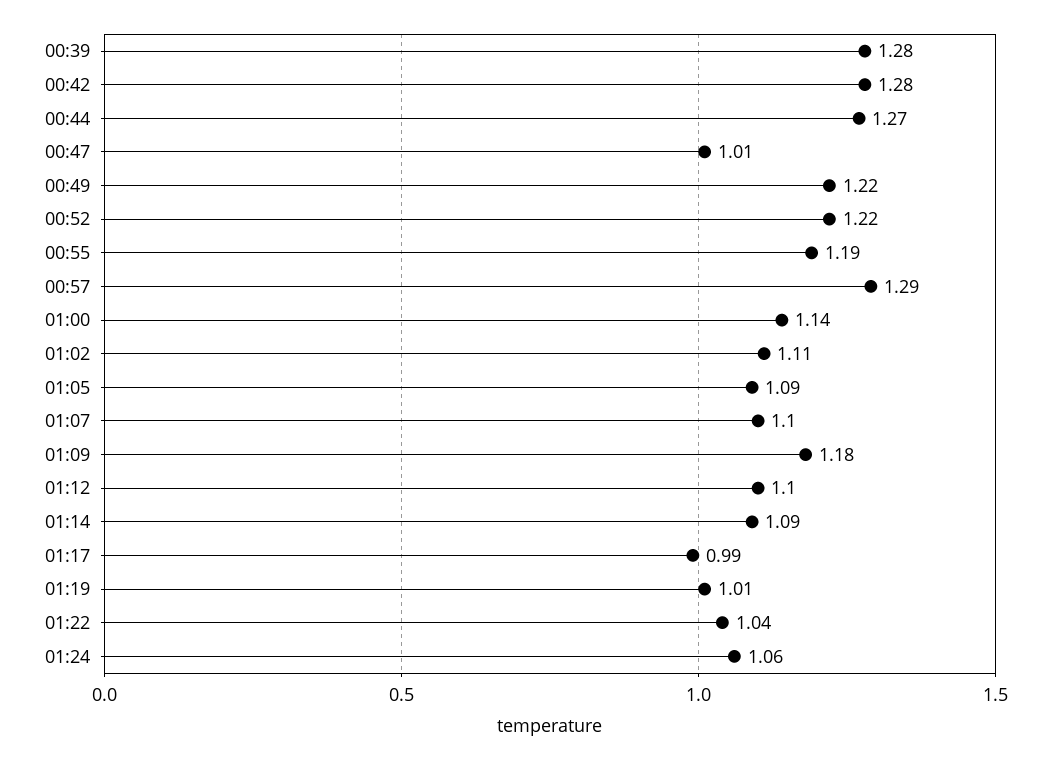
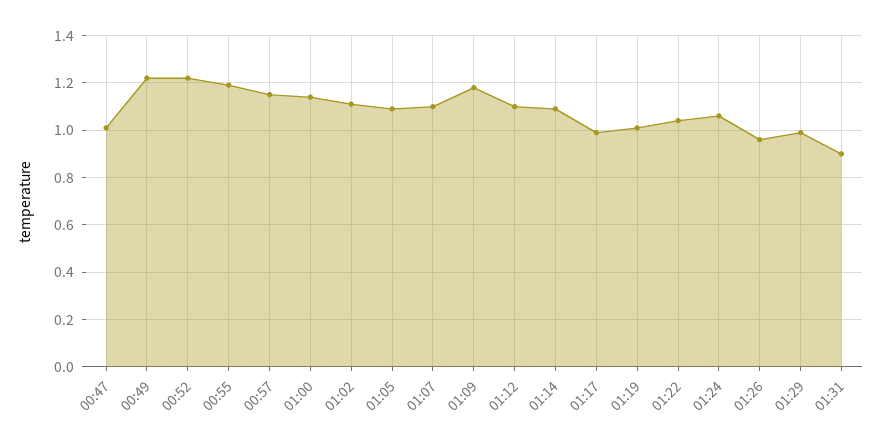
00:39: 1.28 -> none
00:42: 1.28 -> none
00:44: 1.27 -> none
00:57: 1.29 -> 1.15
01:26: none -> 0.95
01:29: none -> 1
01:31: none -> 0.9

